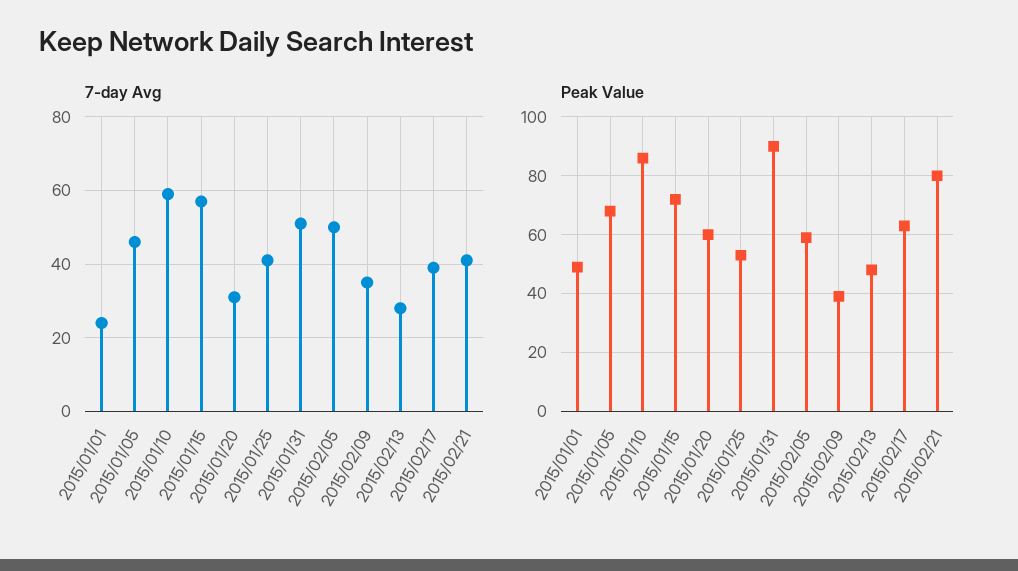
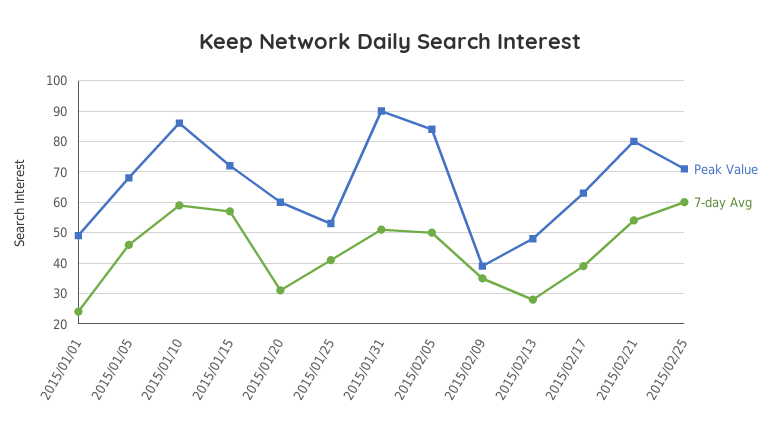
7-day Avg, 2015/02/21: 40 -> 55
Peak Value, 2015/02/05: 60 -> 85
Peak Value, 2015/02/25: none -> 70
7-day Avg, 2015/02/25: none -> 60

